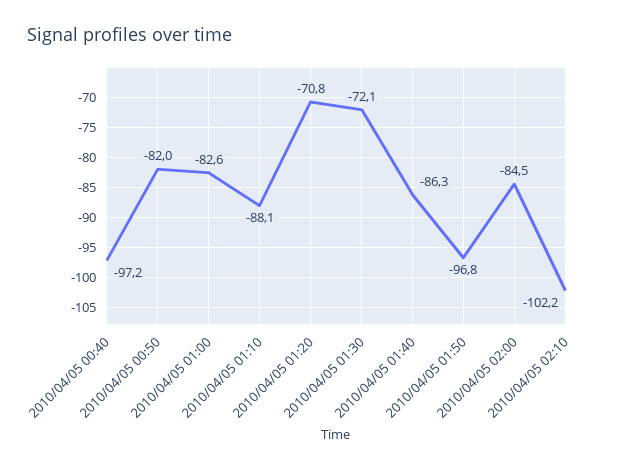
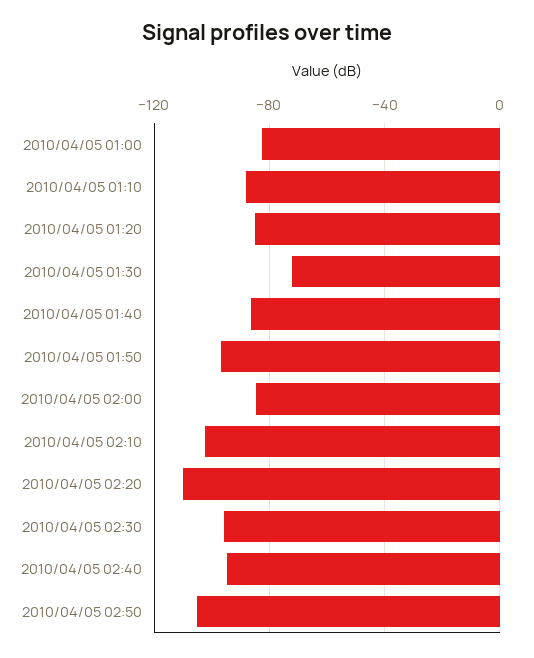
2010/04/05 00:40: -97.2 -> none
2010/04/05 00:50: -82 -> none
2010/04/05 01:20: -70.8 -> -85
2010/04/05 02:20: none -> -110
2010/04/05 02:30: none -> -95
2010/04/05 02:40: none -> -95
2010/04/05 02:50: none -> -105

